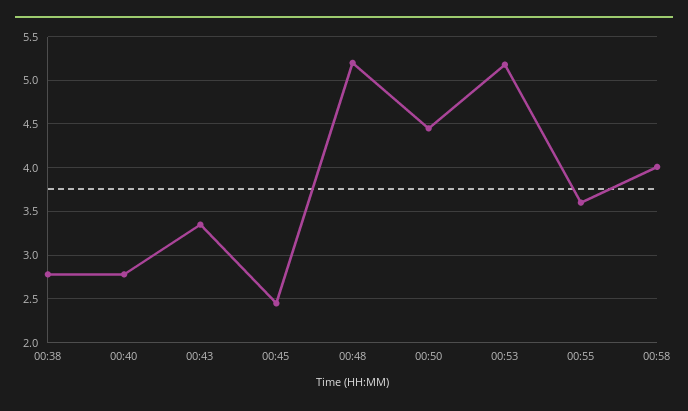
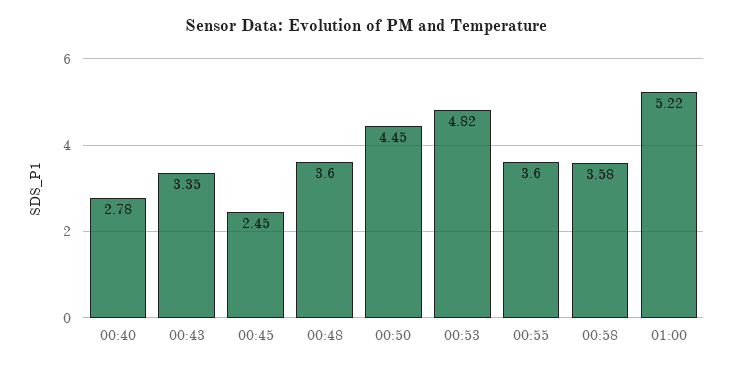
00:38: 2.8 -> none
00:48: 5.2 -> 3.6
00:53: 5.2 -> 4.82
00:58: 4 -> 3.58
01:00: none -> 5.22

